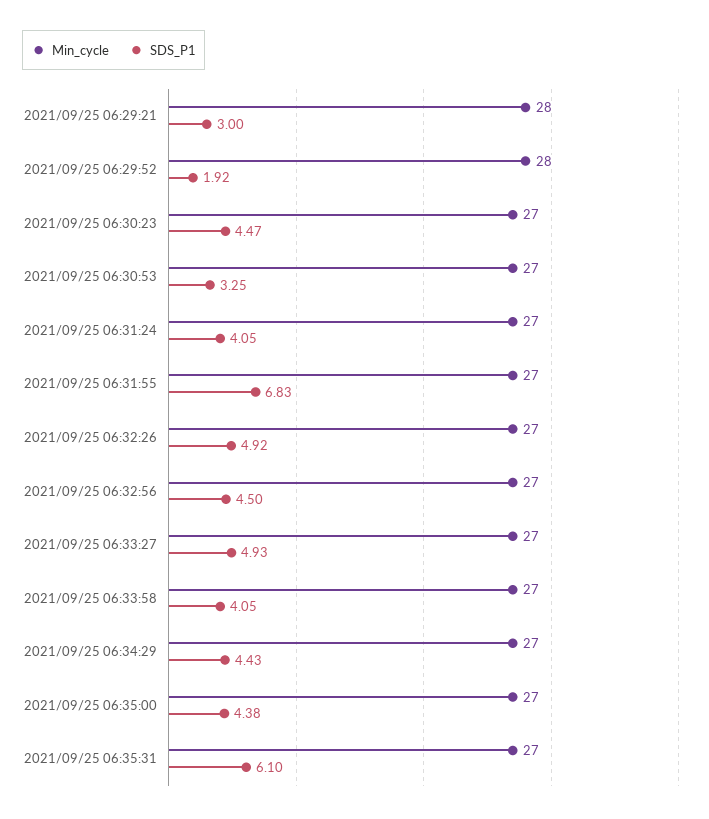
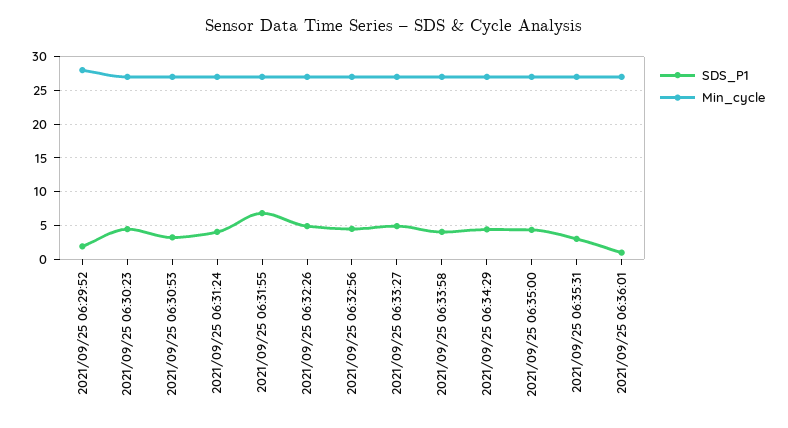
Min_cycle, 2021/09/25 06:29:21: 28 -> none
SDS_P1, 2021/09/25 06:29:21: 3 -> none
SDS_P1, 2021/09/25 06:35:31: 6.1 -> 3
SDS_P1, 2021/09/25 06:36:01: none -> 1
Min_cycle, 2021/09/25 06:36:01: none -> 27

